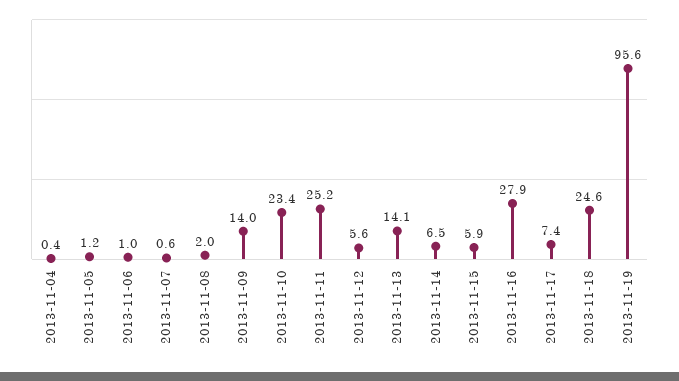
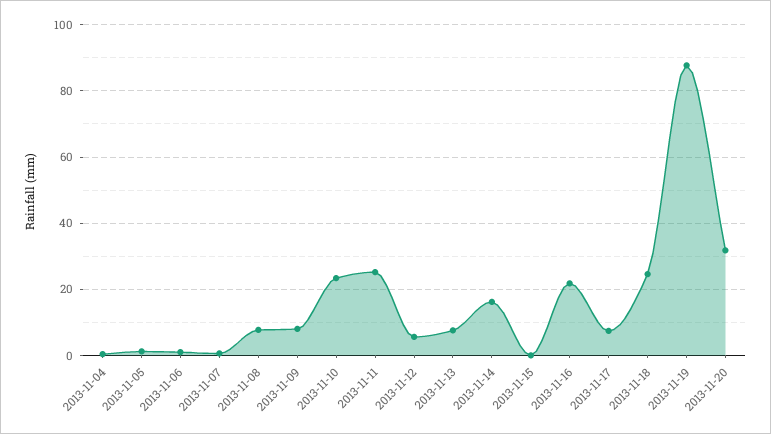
2013-11-08: 2 -> 8
2013-11-09: 14 -> 8
2013-11-13: 14.1 -> 8
2013-11-14: 6.5 -> 16
2013-11-15: 5.9 -> 0
2013-11-16: 27.9 -> 22
2013-11-19: 95.6 -> 88
2013-11-20: none -> 32

